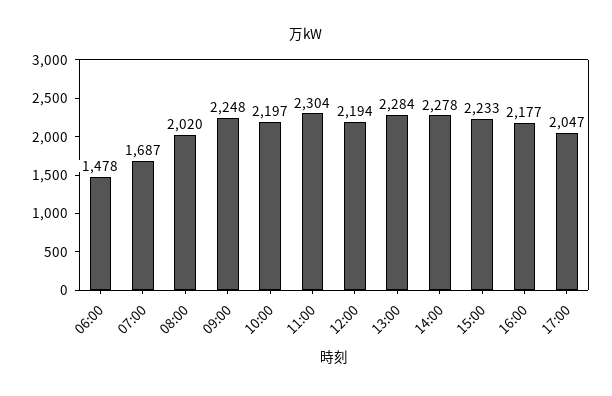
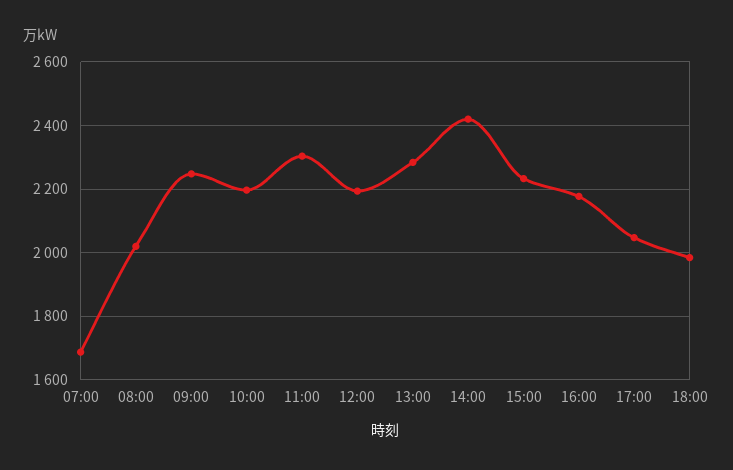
06:00: 1478 -> none
14:00: 2278 -> 2420
18:00: none -> 1980

